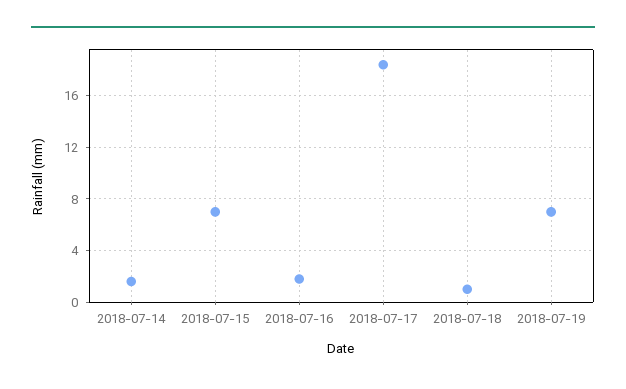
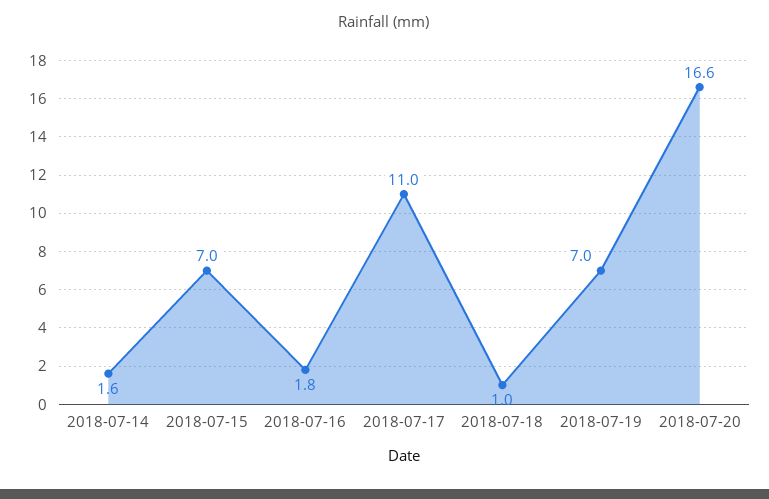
2018-07-17: 18.5 -> 11
2018-07-20: none -> 16.6

